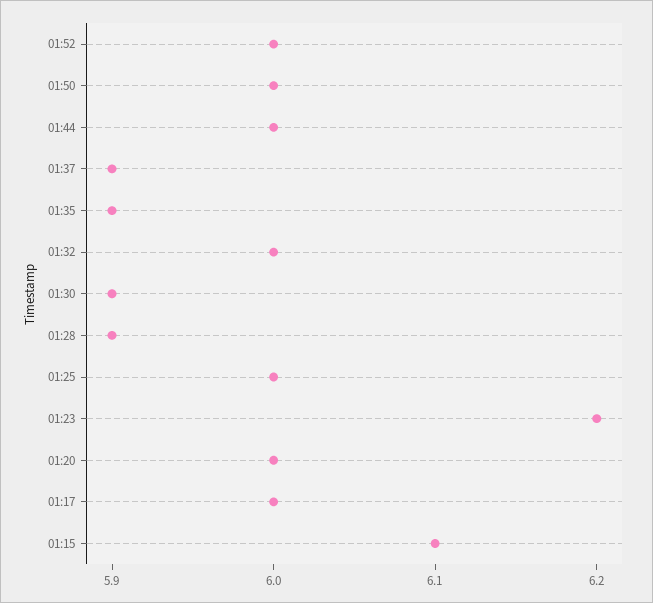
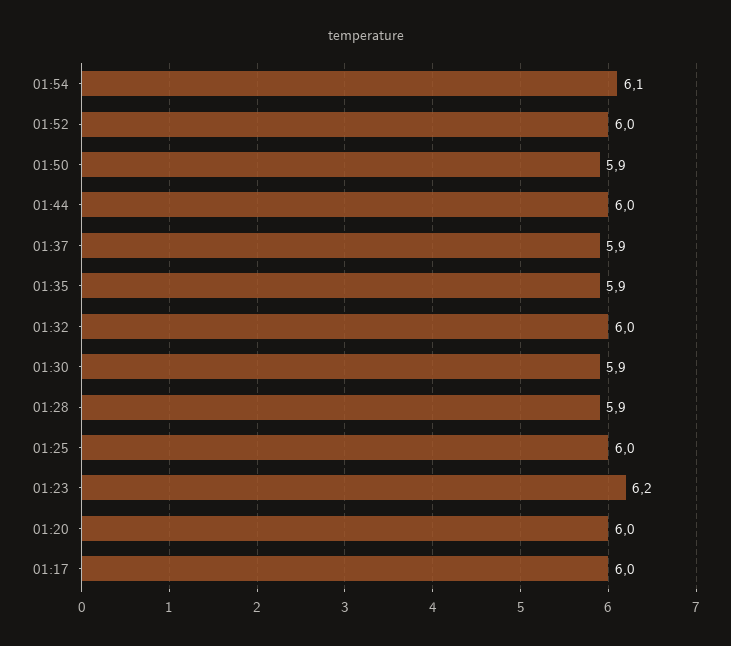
01:50: 6 -> 5.9
01:15: 6.1 -> none
01:54: none -> 6.1

